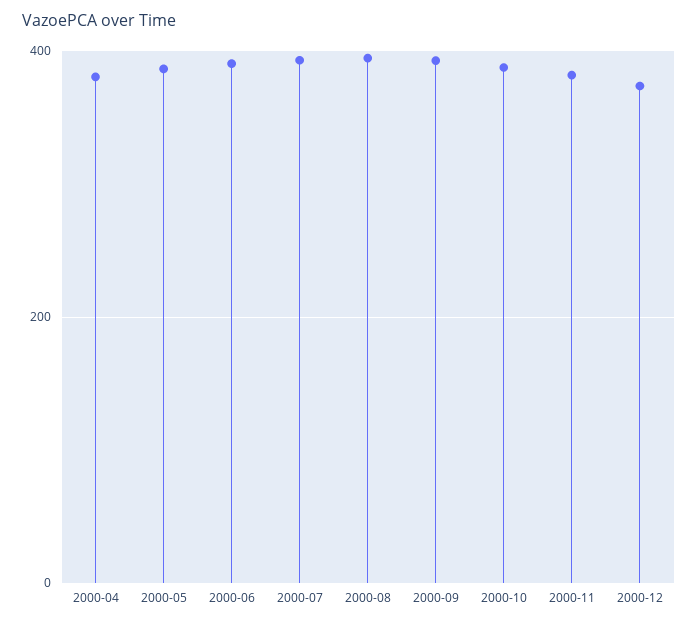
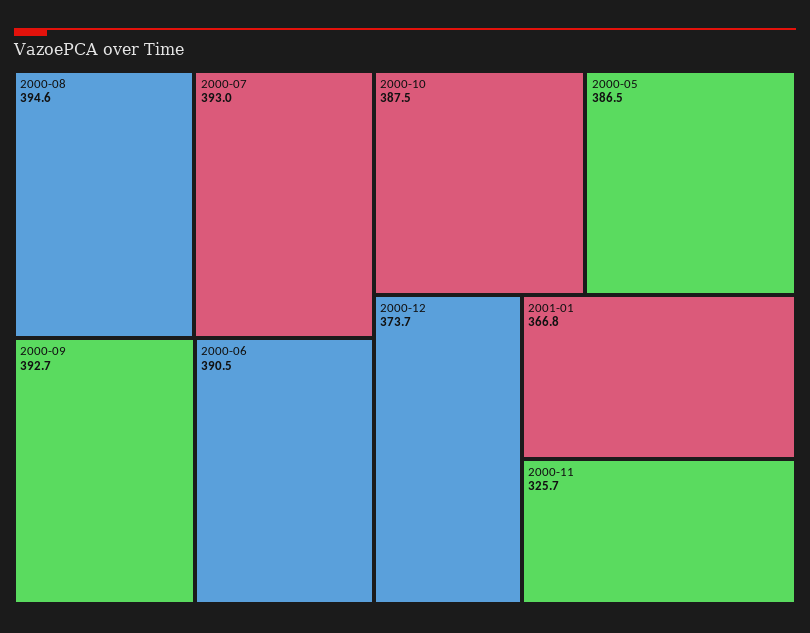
2000-04: 380 -> none
2000-11: 380 -> 325.7
2001-01: none -> 366.8

